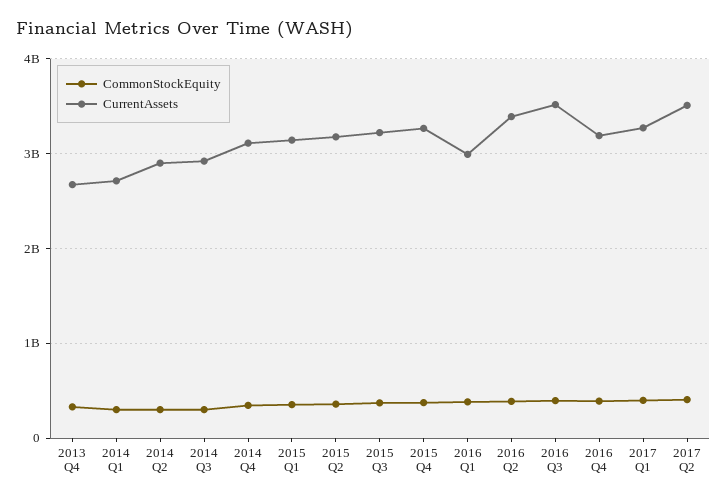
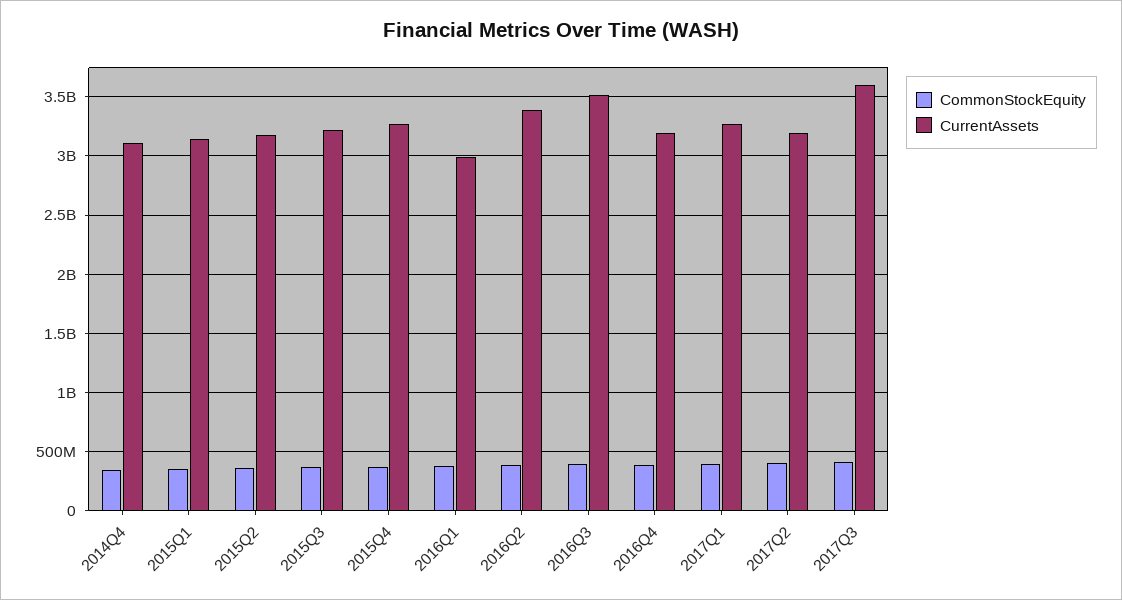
CommonStockEquity, 2013 Q4: 300000000 -> none
CurrentAssets, 2013 Q4: 2700000000 -> none
CommonStockEquity, 2014 Q1: 300000000 -> none
CurrentAssets, 2014 Q1: 2700000000 -> none
CommonStockEquity, 2014 Q2: 300000000 -> none
CurrentAssets, 2014 Q2: 2900000000 -> none
CommonStockEquity, 2014 Q3: 300000000 -> none
CurrentAssets, 2014 Q3: 2900000000 -> none
CurrentAssets, 2017 Q2: 3500000000 -> 3200000000
CommonStockEquity, 2017Q3: none -> 400000000
CurrentAssets, 2017Q3: none -> 3600000000

